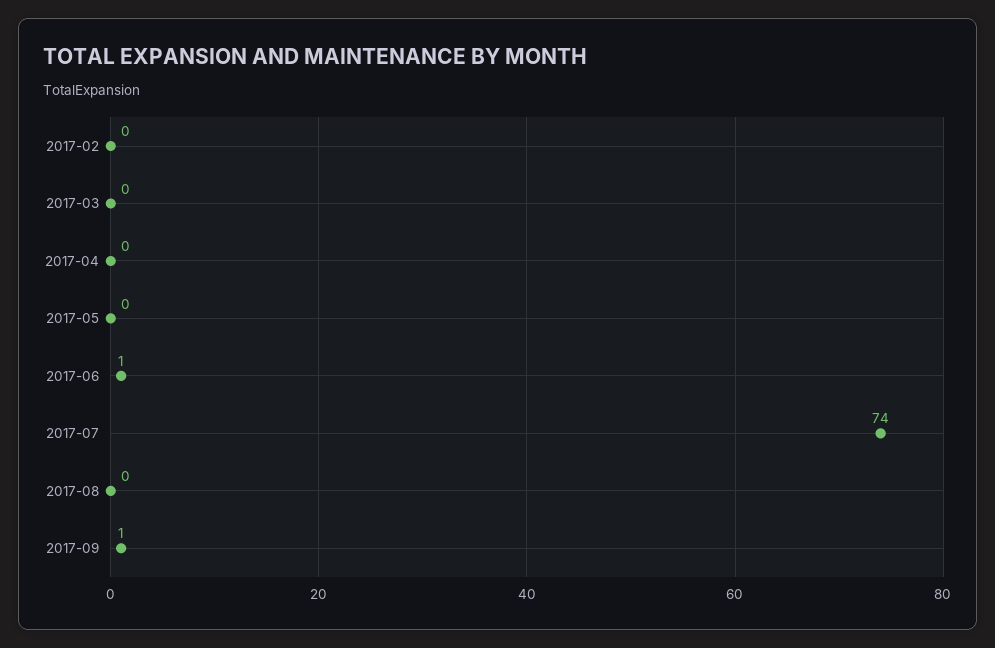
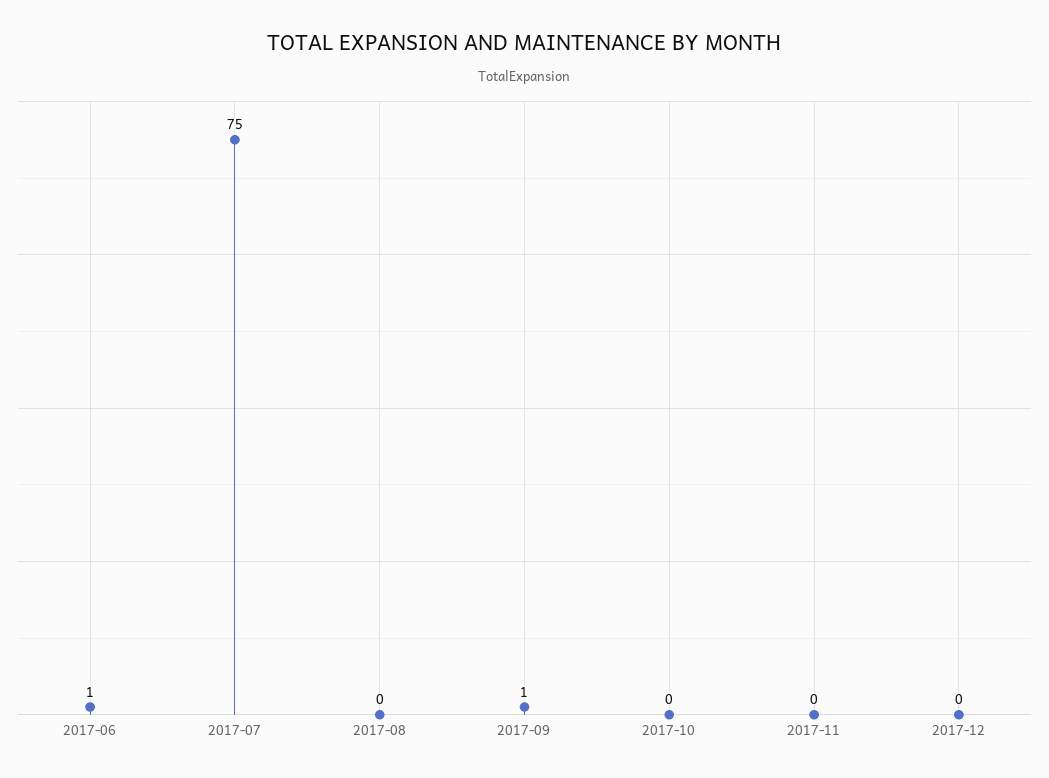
2017-02: 0 -> none
2017-03: 0 -> none
2017-04: 0 -> none
2017-05: 0 -> none
2017-07: 74 -> 75
2017-10: none -> 0
2017-11: none -> 0
2017-12: none -> 0

